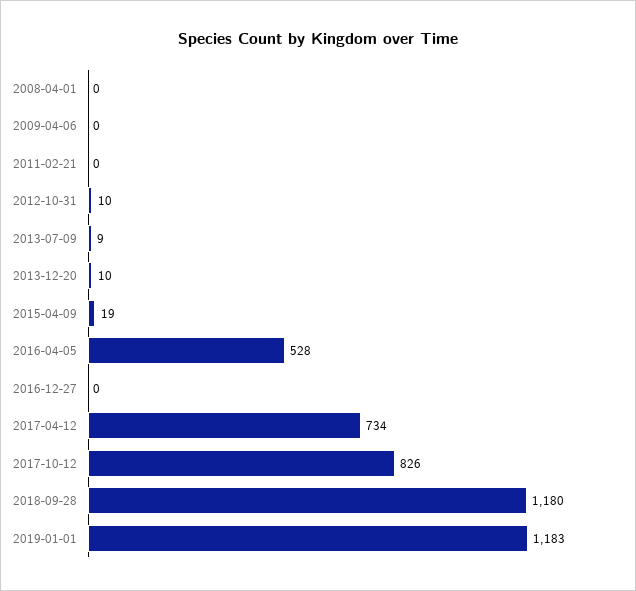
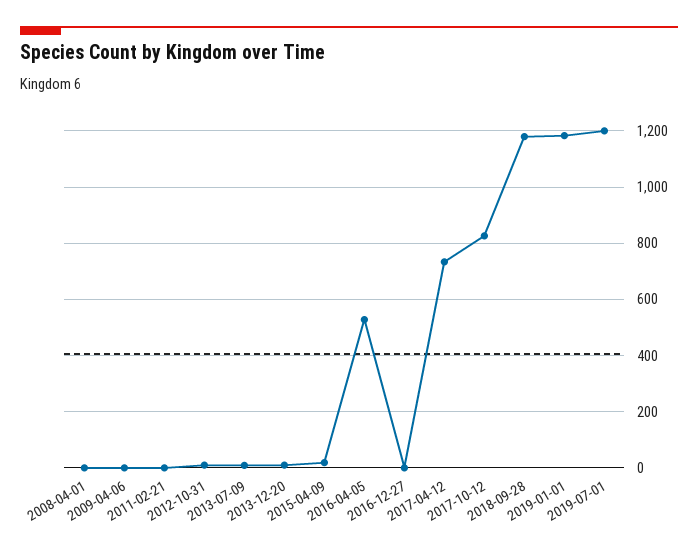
2019-07-01: none -> 1200

